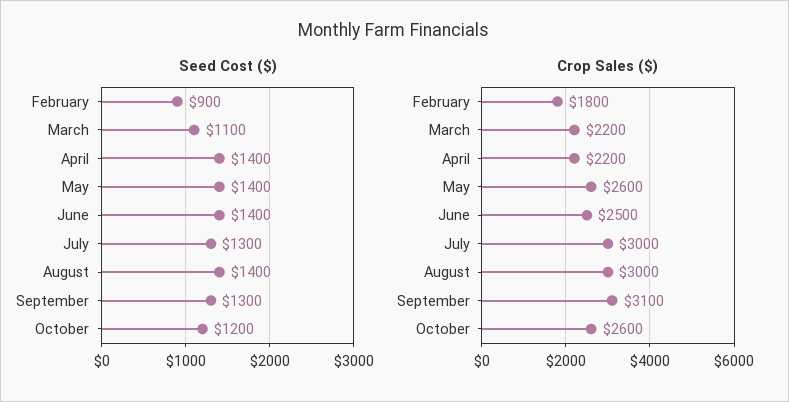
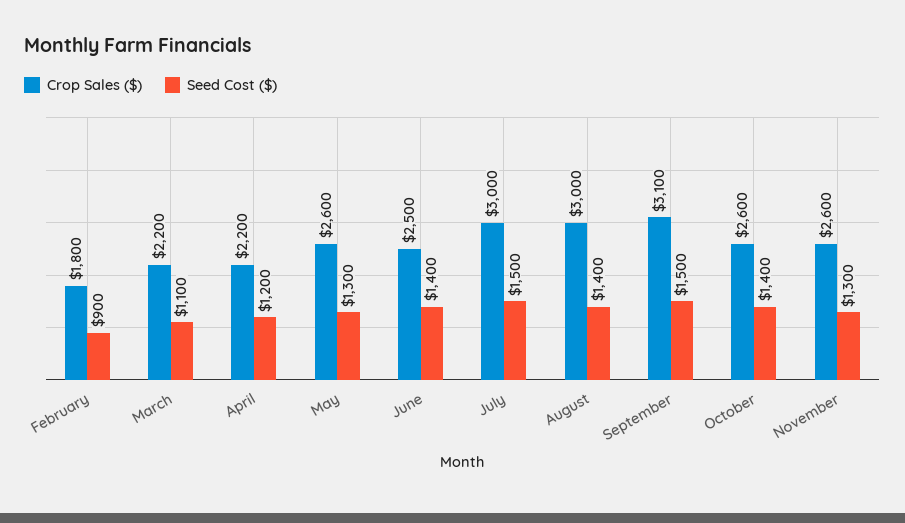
Seed Cost ($), April: 1400 -> 1200
Seed Cost ($), May: 1400 -> 1300
Seed Cost ($), July: 1300 -> 1500
Seed Cost ($), September: 1300 -> 1500
Seed Cost ($), October: 1200 -> 1400
Crop Sales ($), November: none -> 2600
Seed Cost ($), November: none -> 1300

